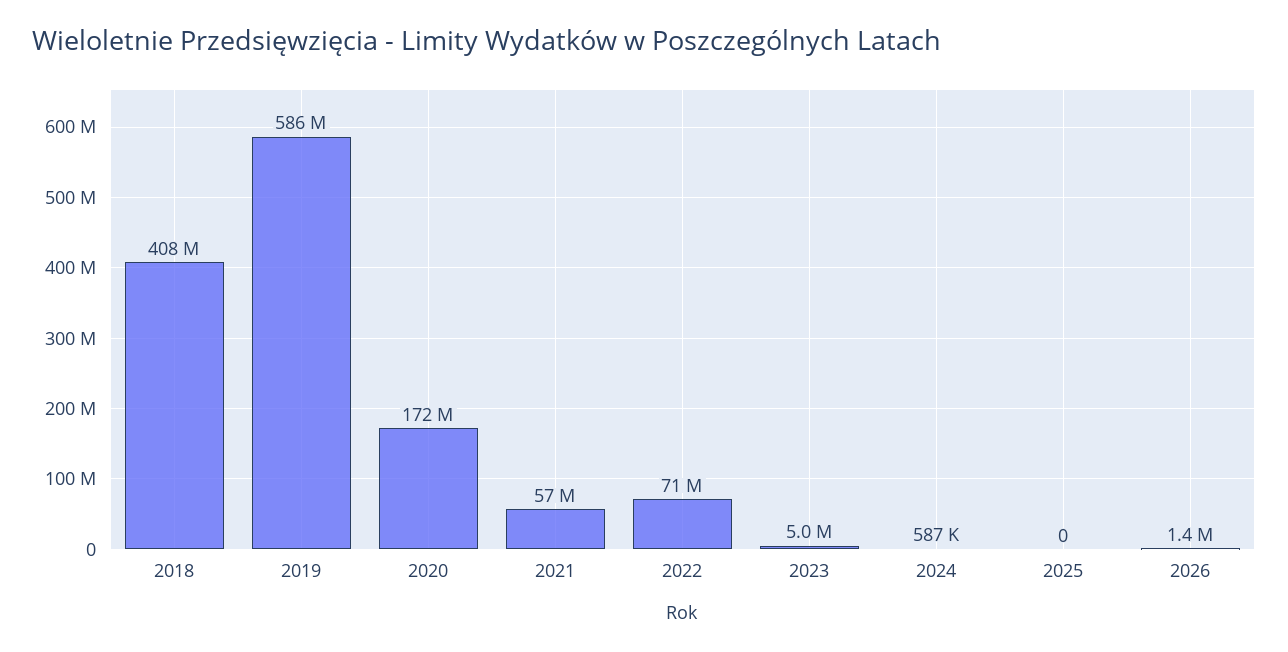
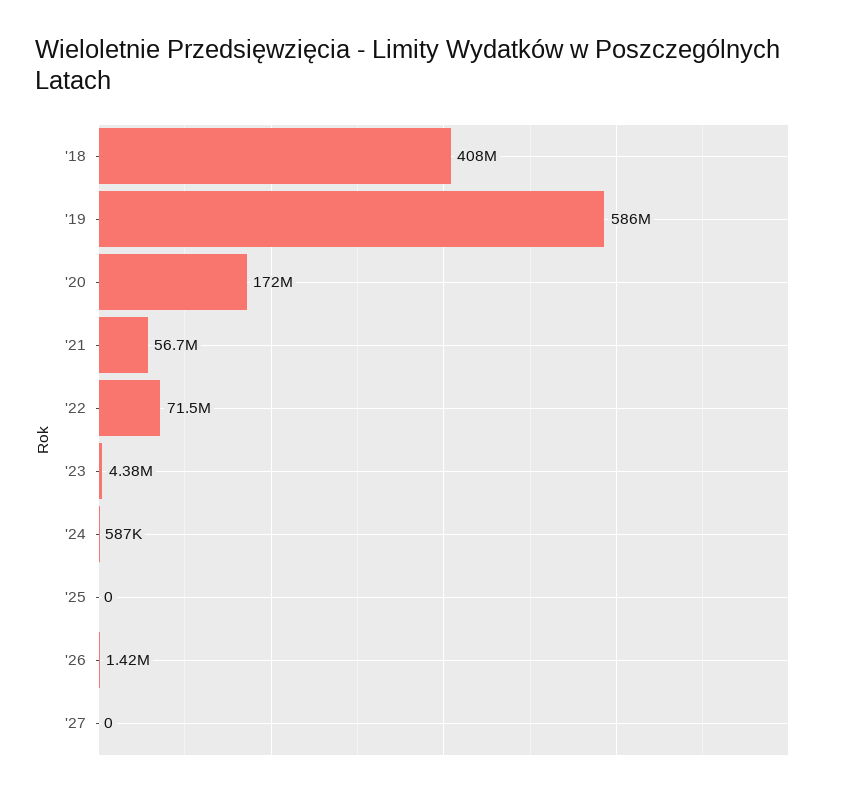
2023: 5000000 -> 4380000
'27: none -> 0

